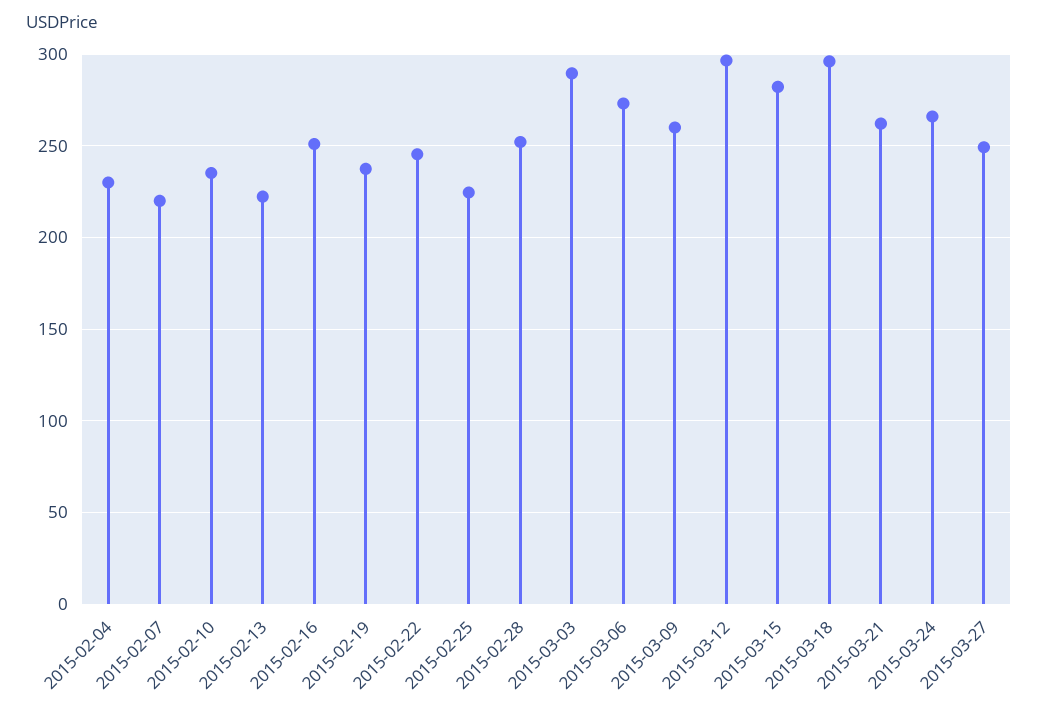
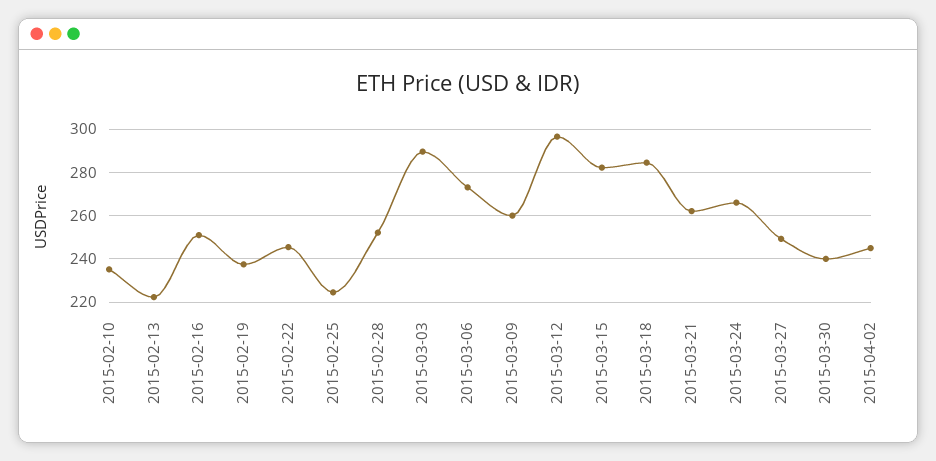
2015-02-04: 230 -> none
2015-02-07: 220 -> none
2015-03-18: 295 -> 285
2015-03-30: none -> 240
2015-04-02: none -> 245

